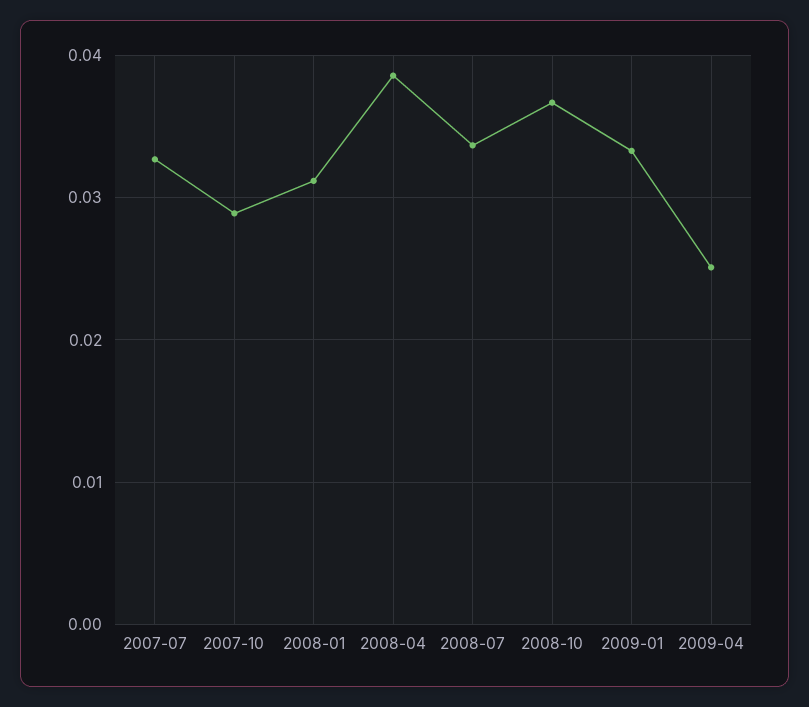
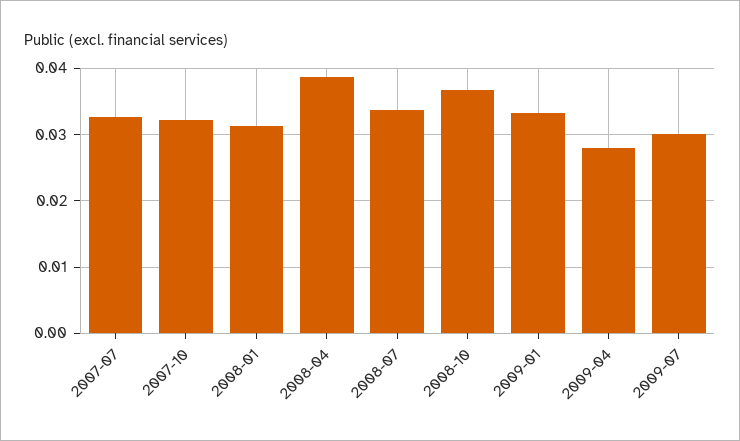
2007-10: 0.029 -> 0.032
2009-04: 0.025 -> 0.028
2009-07: none -> 0.03

